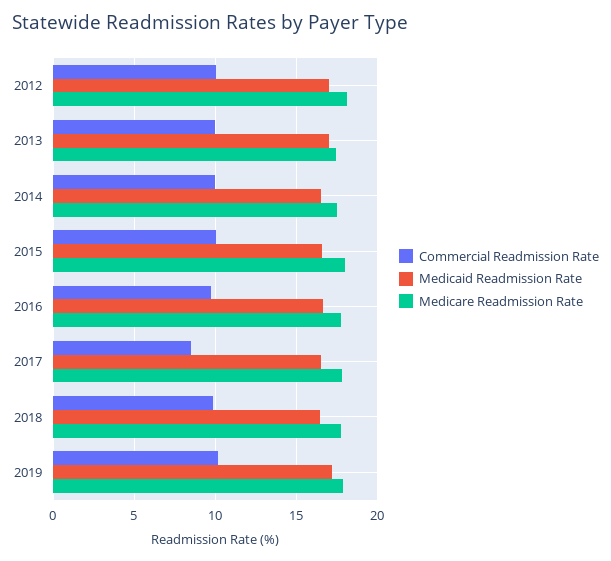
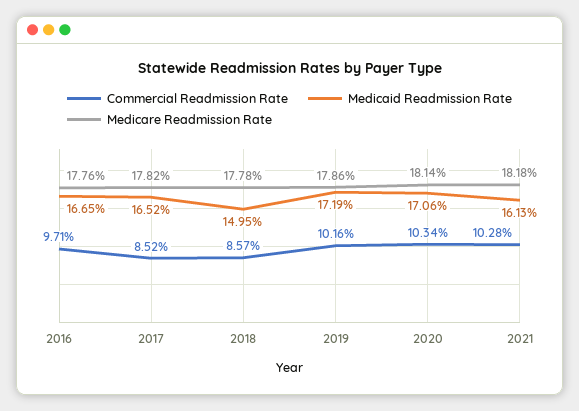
Commercial Readmission Rate, 2012: 10 -> none
Medicaid Readmission Rate, 2012: 17 -> none
Medicare Readmission Rate, 2012: 18 -> none
Commercial Readmission Rate, 2013: 10 -> none
Medicaid Readmission Rate, 2013: 17 -> none
Medicare Readmission Rate, 2013: 17.5 -> none
Commercial Readmission Rate, 2014: 10 -> none
Medicaid Readmission Rate, 2014: 16.5 -> none
Medicare Readmission Rate, 2014: 17.5 -> none
Commercial Readmission Rate, 2015: 10 -> none
Medicaid Readmission Rate, 2015: 16.5 -> none
Medicare Readmission Rate, 2015: 18 -> none
Commercial Readmission Rate, 2018: 10 -> 8.57
Medicaid Readmission Rate, 2018: 16.5 -> 14.95
Commercial Readmission Rate, 2020: none -> 10.34
Medicaid Readmission Rate, 2020: none -> 17.06
Medicare Readmission Rate, 2020: none -> 18.14
Commercial Readmission Rate, 2021: none -> 10.28
Medicaid Readmission Rate, 2021: none -> 16.13
Medicare Readmission Rate, 2021: none -> 18.18

